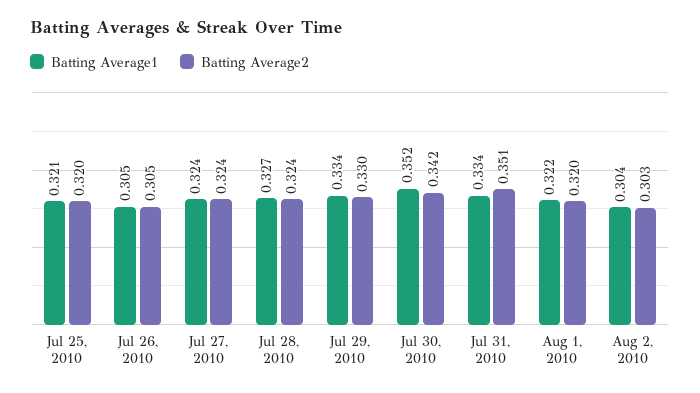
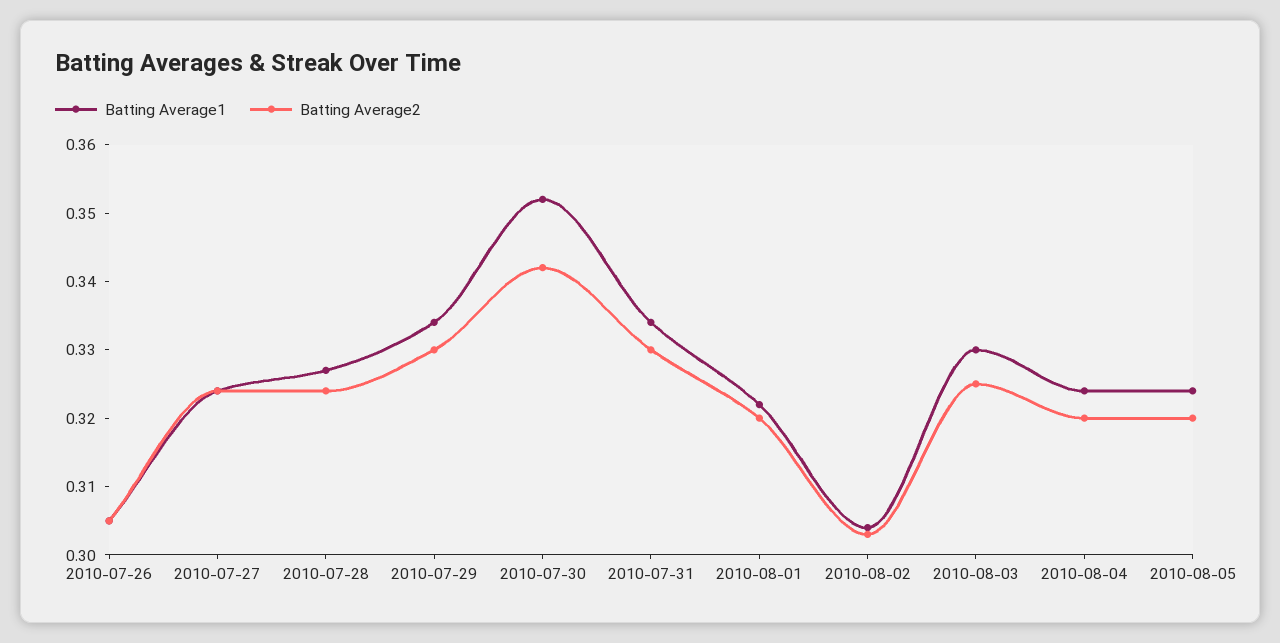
Batting Average1, Jul 25, 2010: 0.321 -> none
Batting Average2, Jul 25, 2010: 0.32 -> none
Batting Average2, Jul 31, 2010: 0.351 -> 0.33
Batting Average1, 2010-08-03: none -> 0.33
Batting Average2, 2010-08-03: none -> 0.325
Batting Average1, 2010-08-04: none -> 0.325
Batting Average2, 2010-08-04: none -> 0.32
Batting Average1, 2010-08-05: none -> 0.325
Batting Average2, 2010-08-05: none -> 0.32

